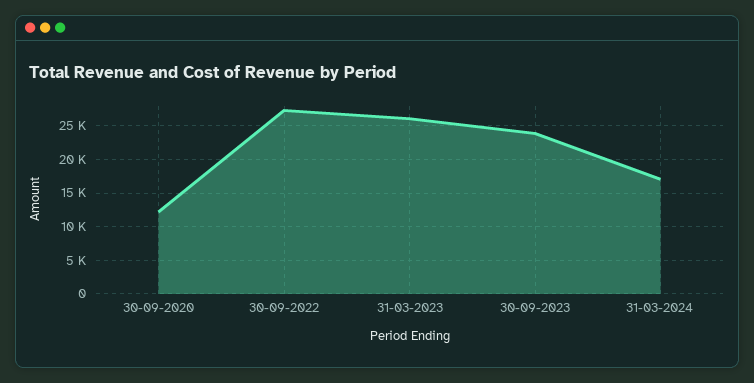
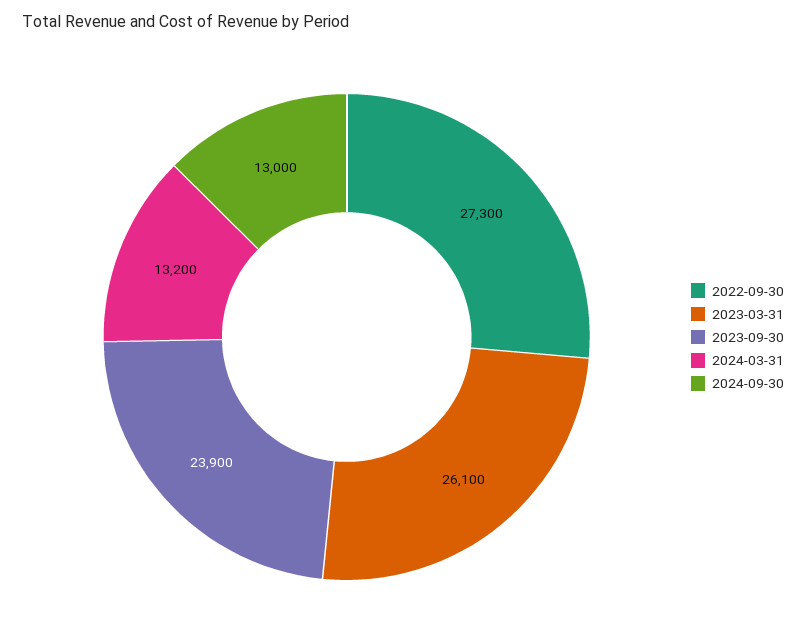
30-09-2020: 12000 -> none
31-03-2024: 17000 -> 13200
2024-09-30: none -> 13000

